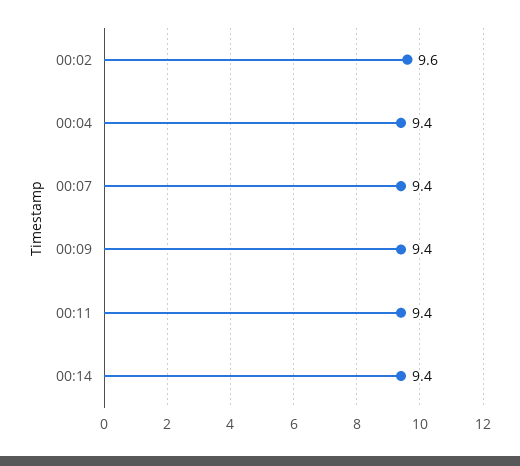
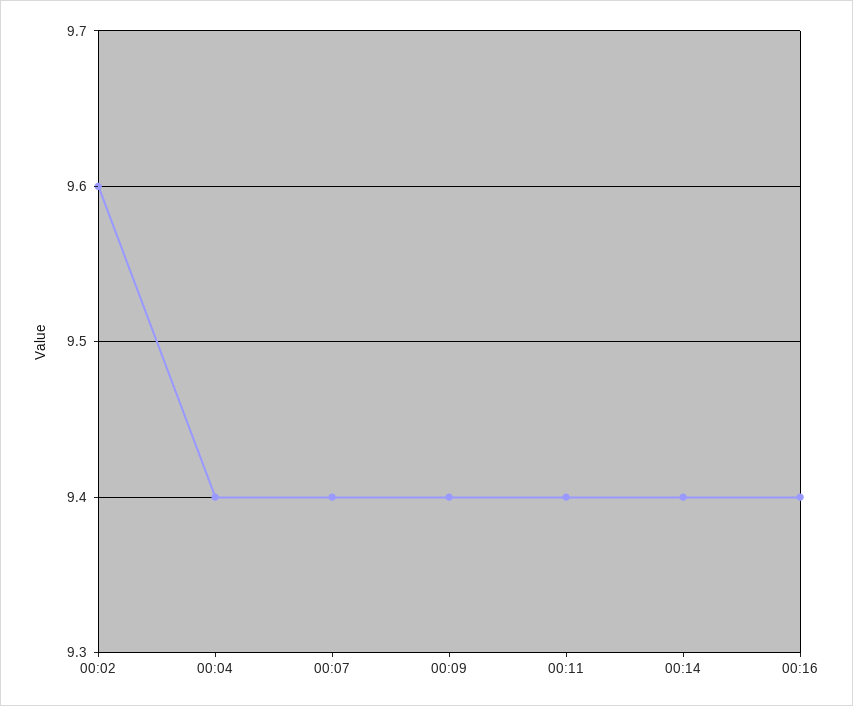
00:16: none -> 9.4

